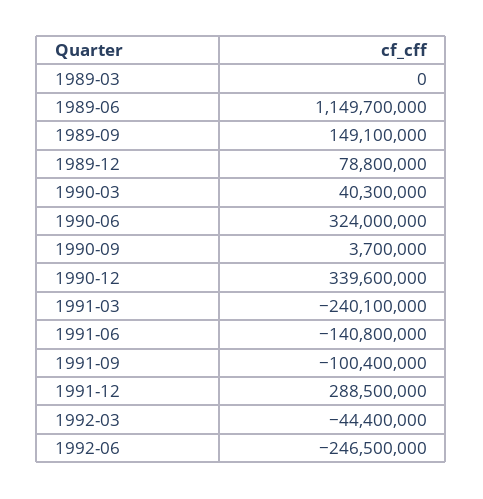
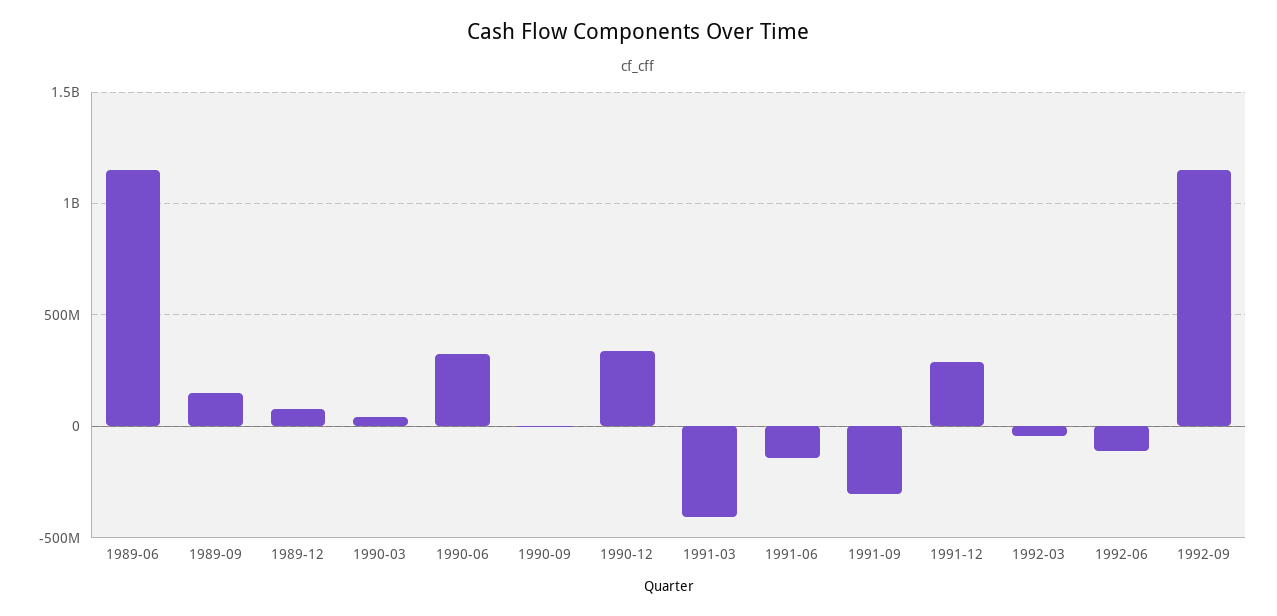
1989-03: 0 -> none
1991-03: -240100000 -> -400000000
1991-09: -100400000 -> -300000000
1992-06: -246500000 -> -100000000
1992-09: none -> 1150000000

